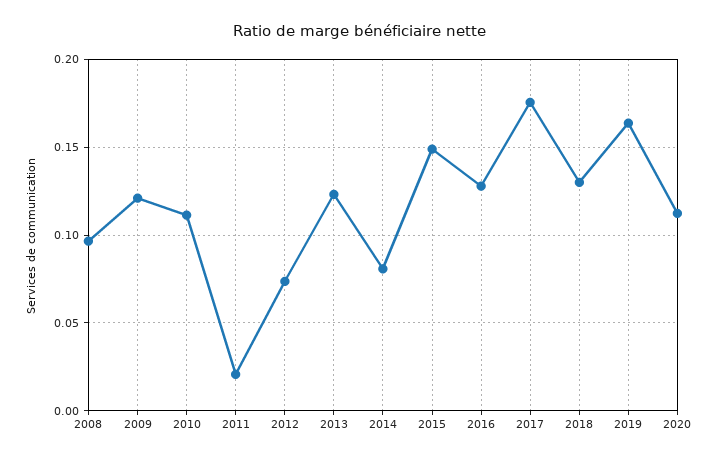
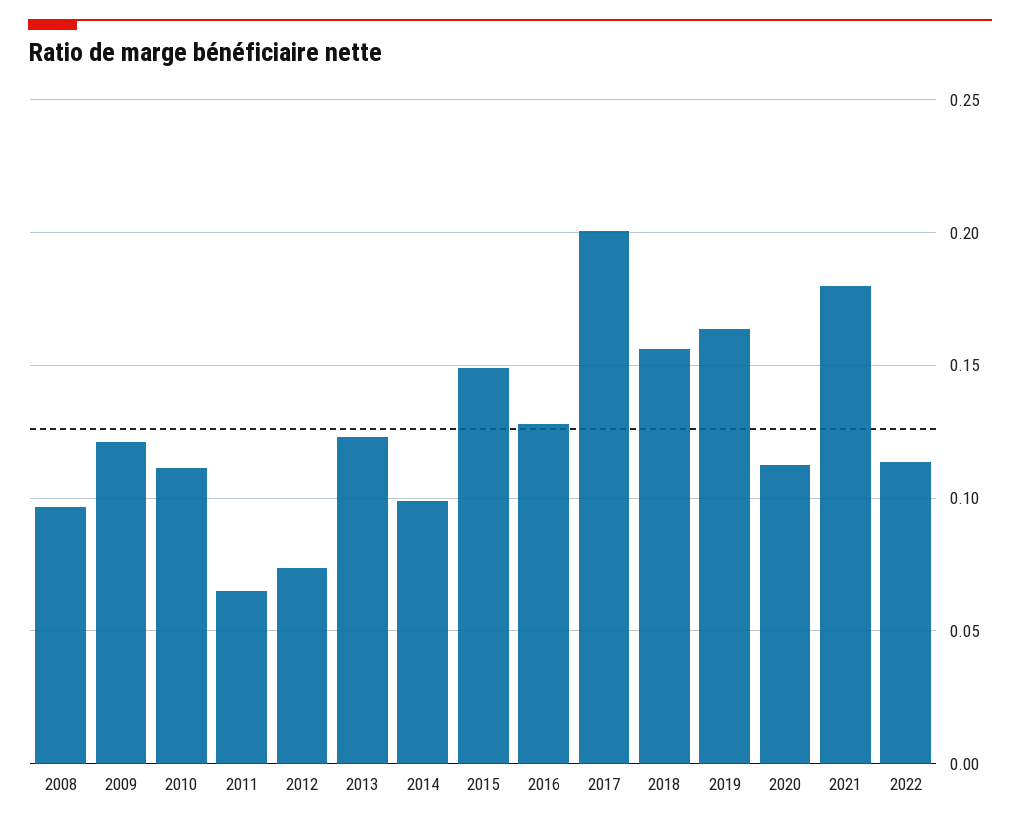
2011: 0.02 -> 0.065
2014: 0.08 -> 0.1
2017: 0.175 -> 0.2
2018: 0.13 -> 0.155
2021: none -> 0.18
2022: none -> 0.115

